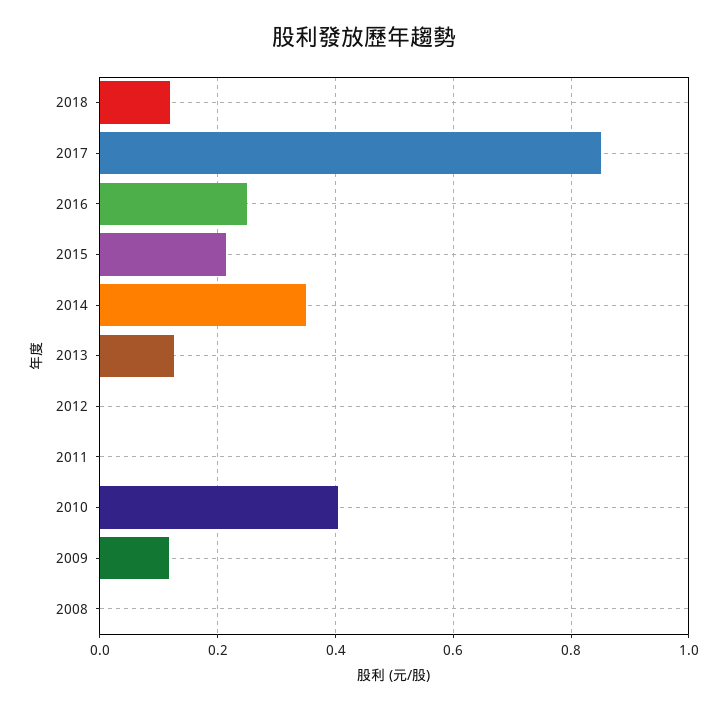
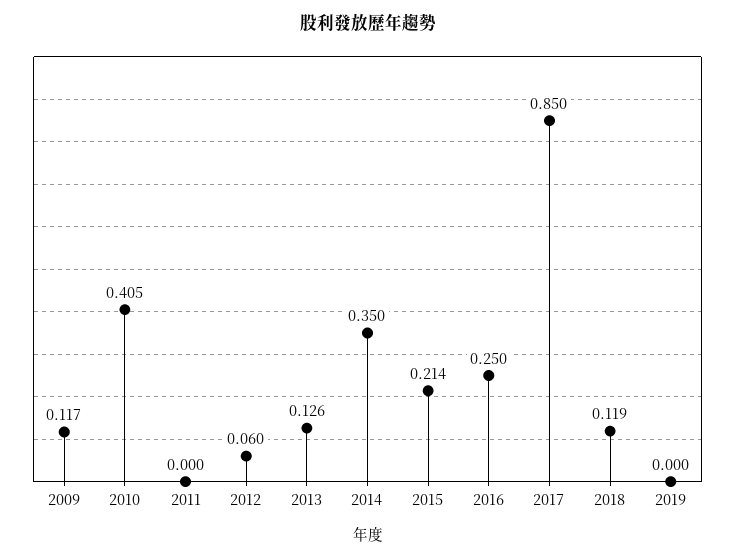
2012: 0 -> 0.06
2008: 0 -> none
2019: none -> 0

